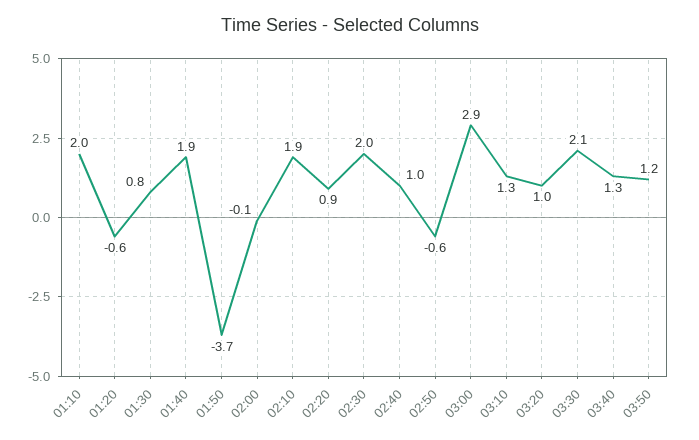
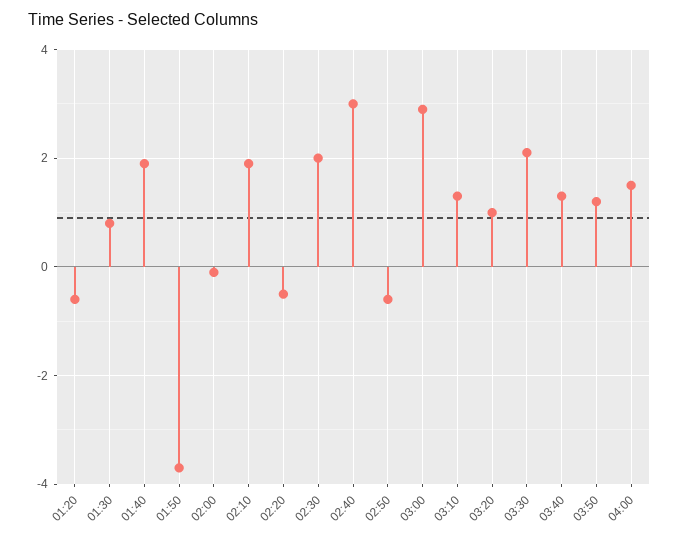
01:10: 2 -> none
02:20: 0.9 -> -0.5
02:40: 1 -> 3
04:00: none -> 1.5

